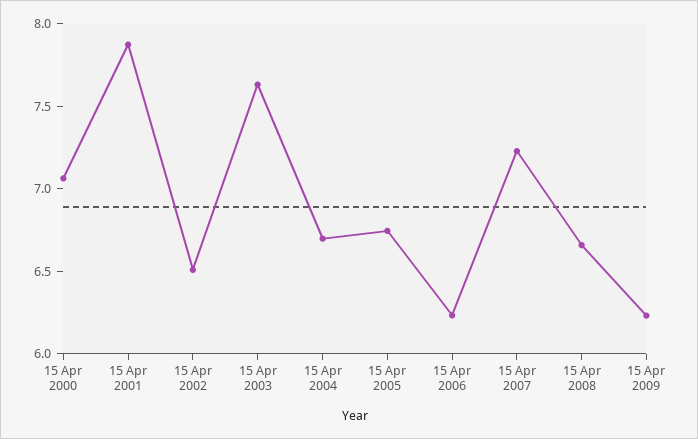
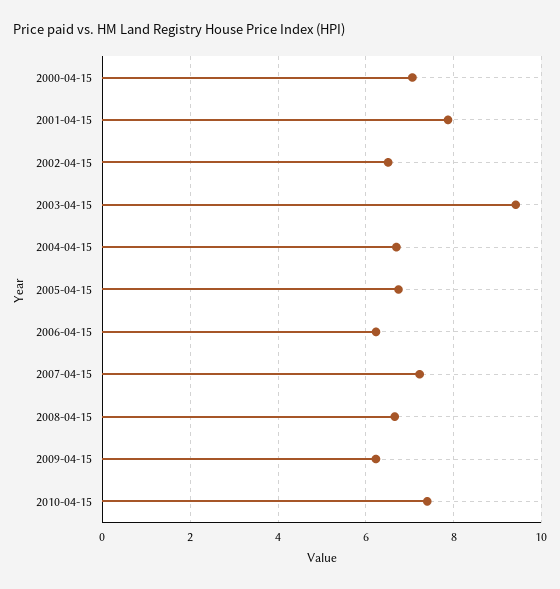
15 Apr 2003: 7.6 -> 9.4
2010-04-15: none -> 7.4

